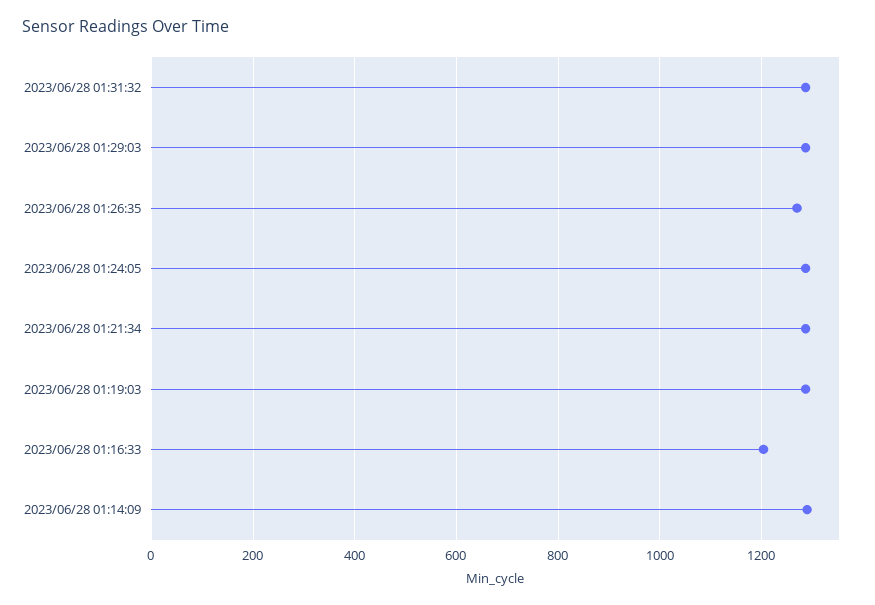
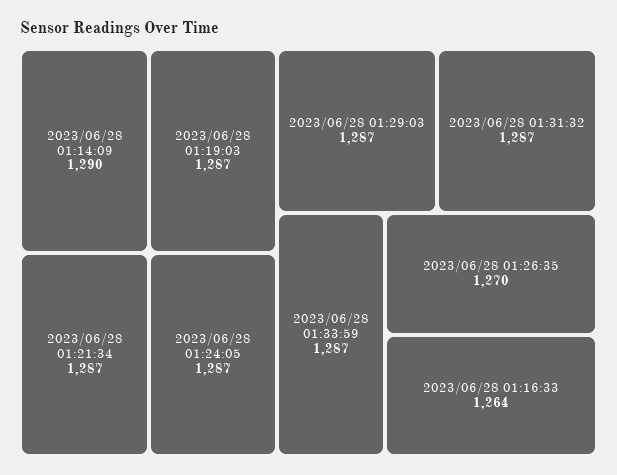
2023/06/28 01:16:33: 1200 -> 1264
2023/06/28 01:33:59: none -> 1287

